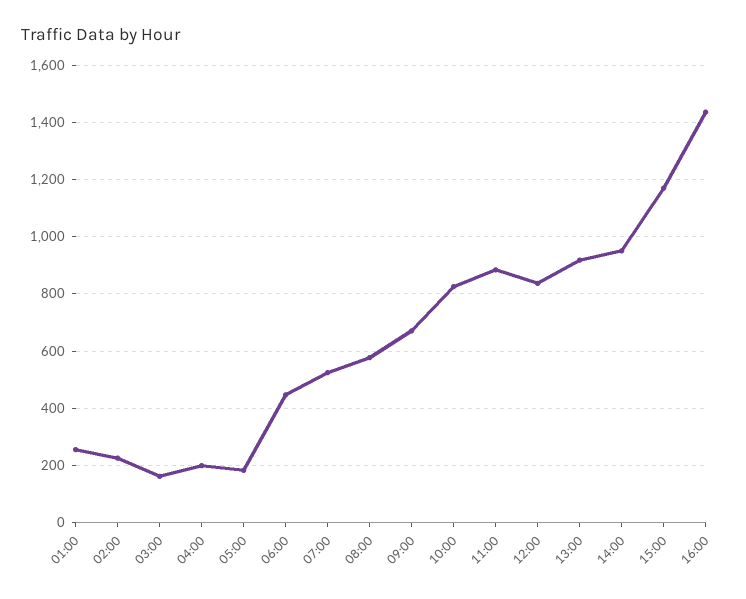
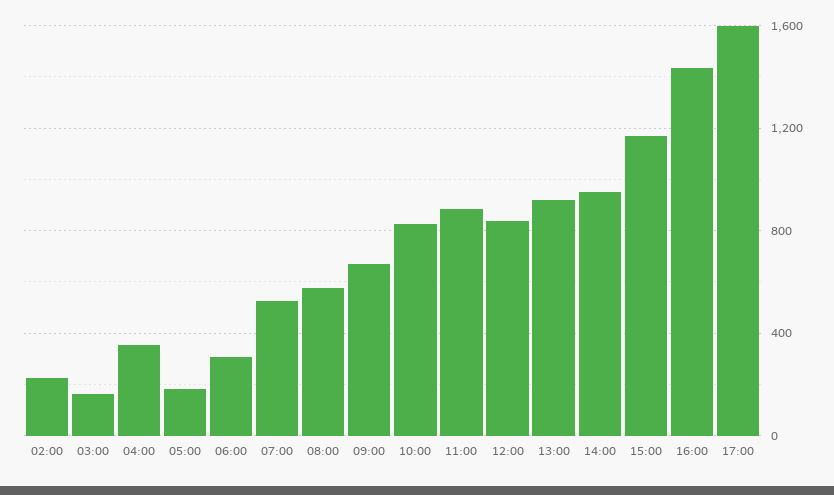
01:00: 250 -> none
04:00: 200 -> 350
06:00: 450 -> 300
17:00: none -> 1600

